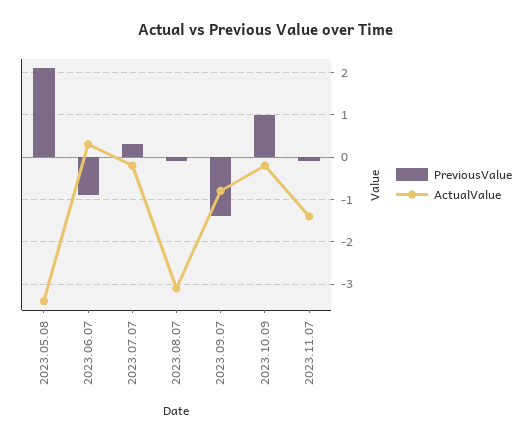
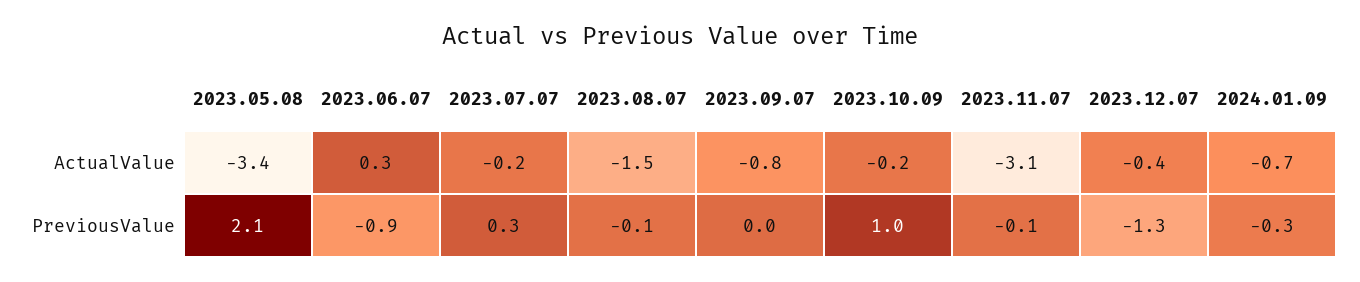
ActualValue, 2023.08.07: -3 -> -1.5
PreviousValue, 2023.09.07: -1.5 -> 0
ActualValue, 2023.11.07: -1.5 -> -3.1
ActualValue, 2023.12.07: none -> -0.4
ActualValue, 2024.01.09: none -> -0.7
PreviousValue, 2023.12.07: none -> -1.3
PreviousValue, 2024.01.09: none -> -0.3

